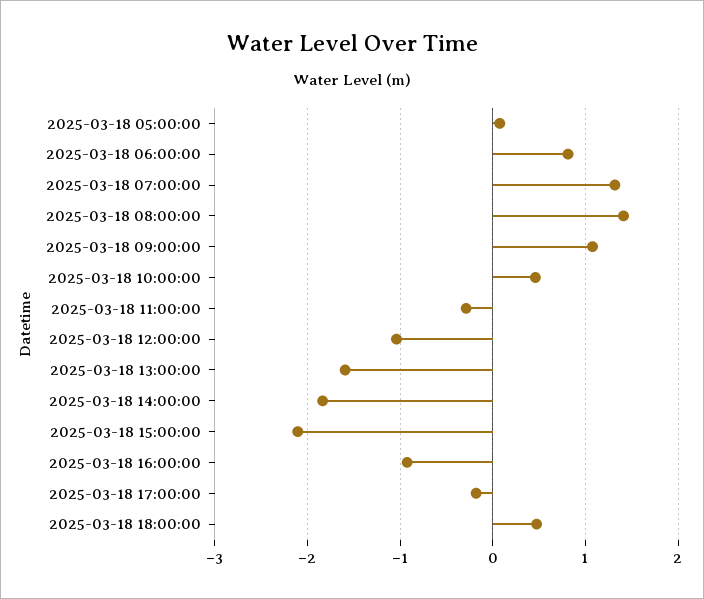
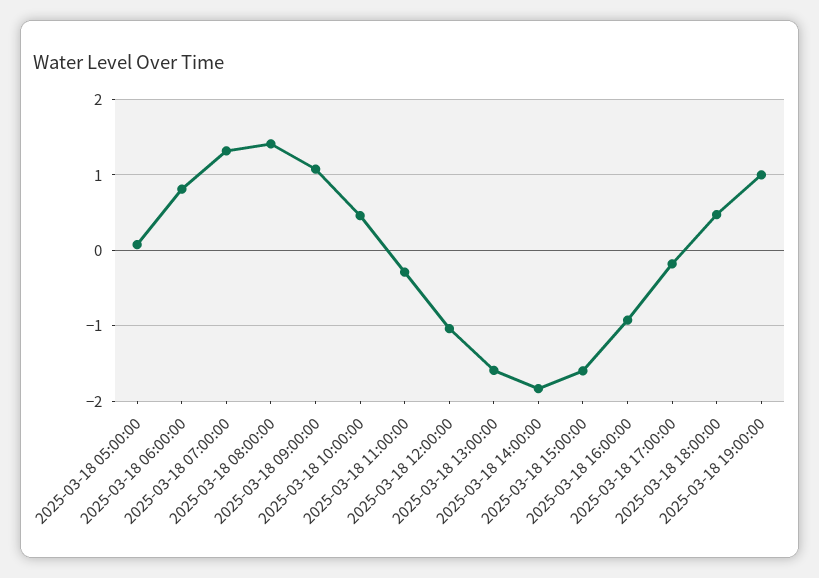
2025-03-18 15:00:00: -2.1 -> -1.6
2025-03-18 19:00:00: none -> 1

